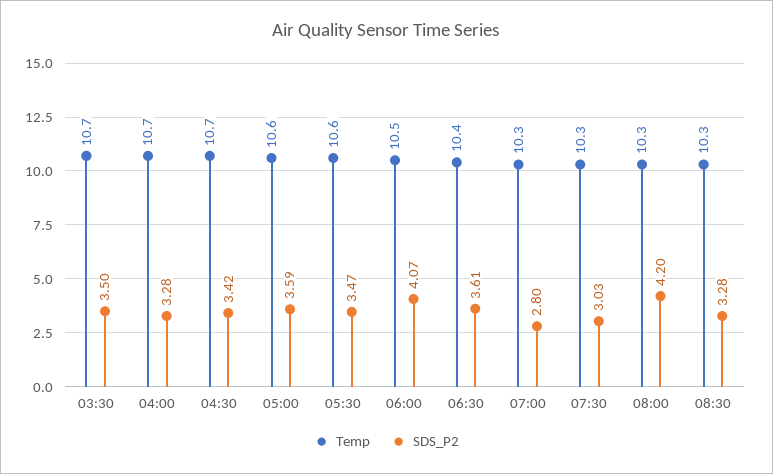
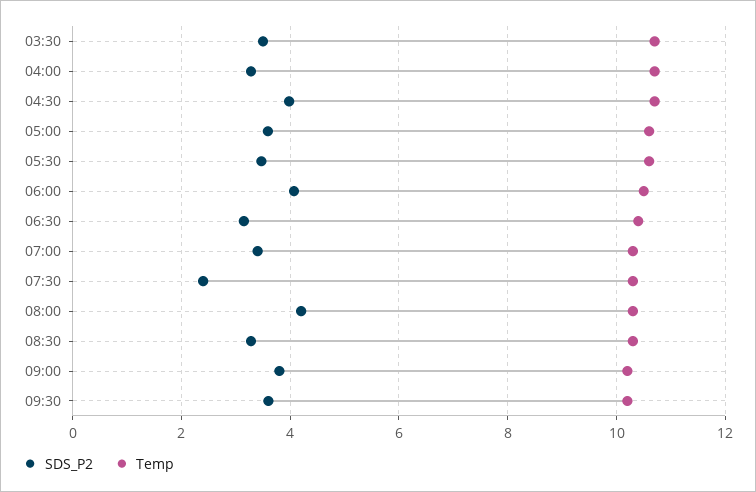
SDS_P2, 04:30: 3.42 -> 4
SDS_P2, 06:30: 3.61 -> 3.2
SDS_P2, 07:00: 2.8 -> 3.4
SDS_P2, 07:30: 3.03 -> 2.4
SDS_P2, 09:00: none -> 3.8
Temp, 09:00: none -> 10.2
SDS_P2, 09:30: none -> 3.6
Temp, 09:30: none -> 10.2

